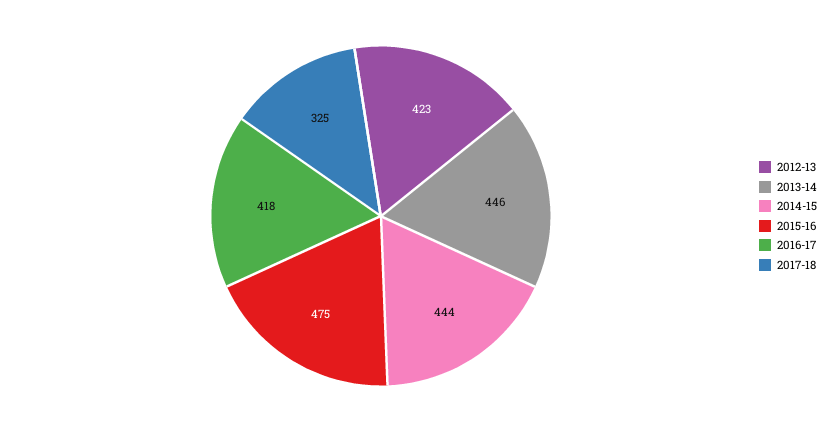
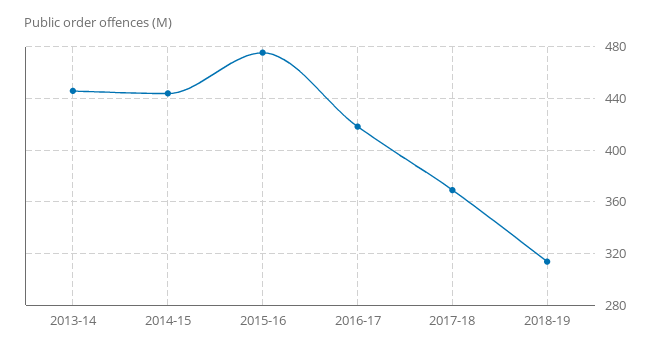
2012-13: 423 -> none
2017-18: 325 -> 370
2018-19: none -> 315

